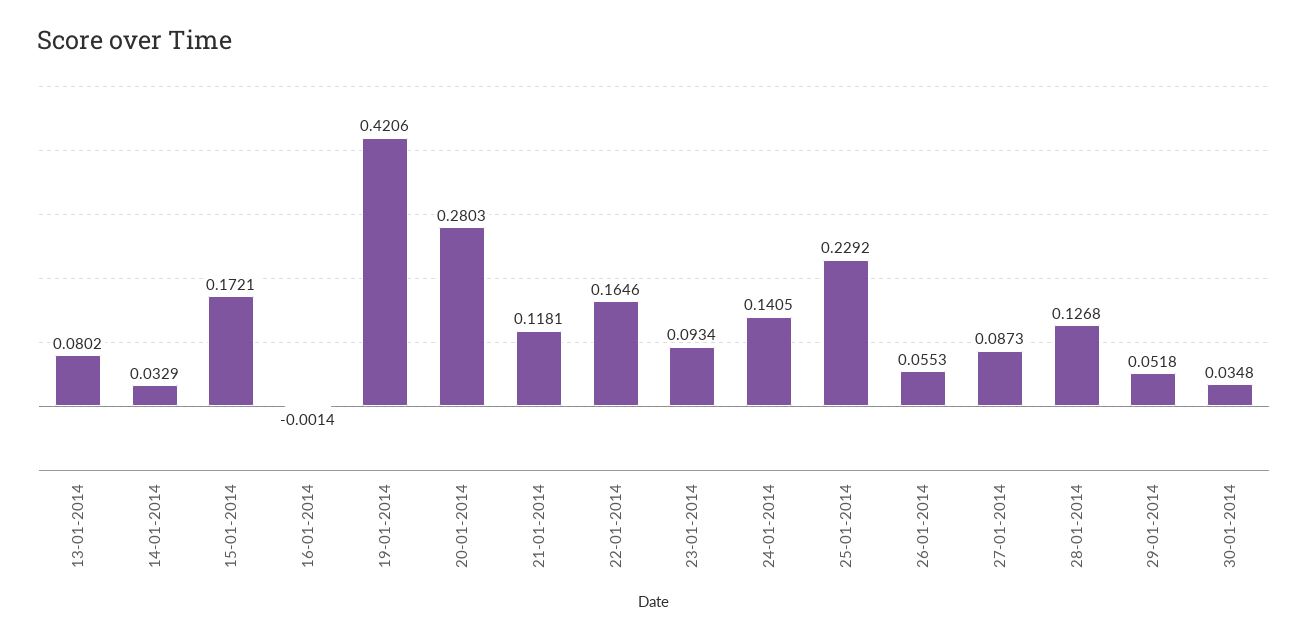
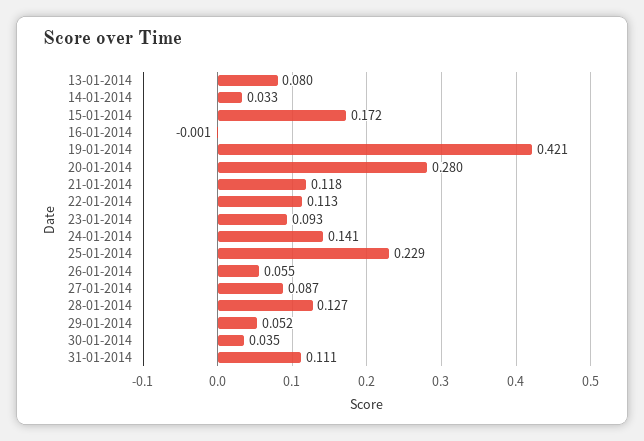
22-01-2014: 0.1646 -> 0.113
31-01-2014: none -> 0.111

